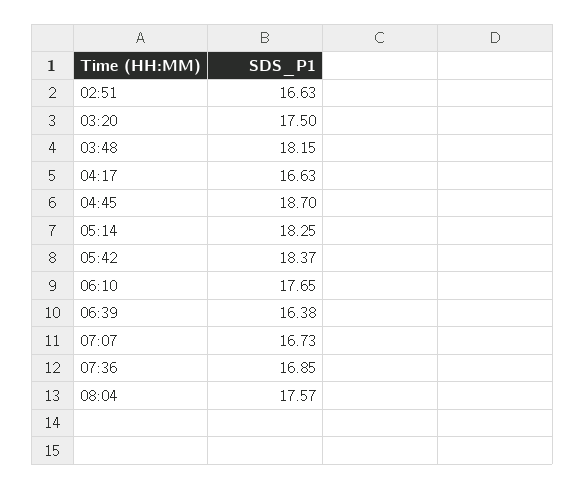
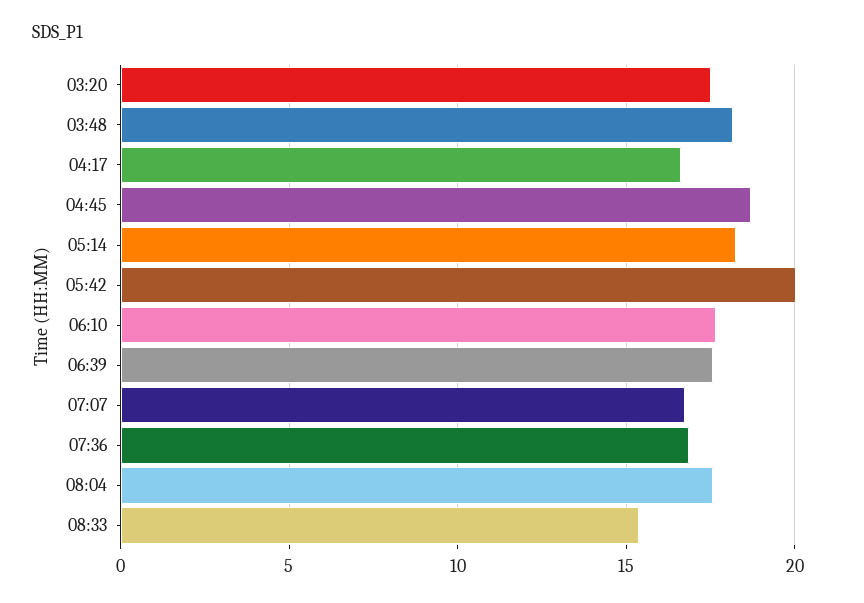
02:51: 16.63 -> none
05:42: 18.37 -> 20
06:39: 16.38 -> 17.5
08:33: none -> 15.5

